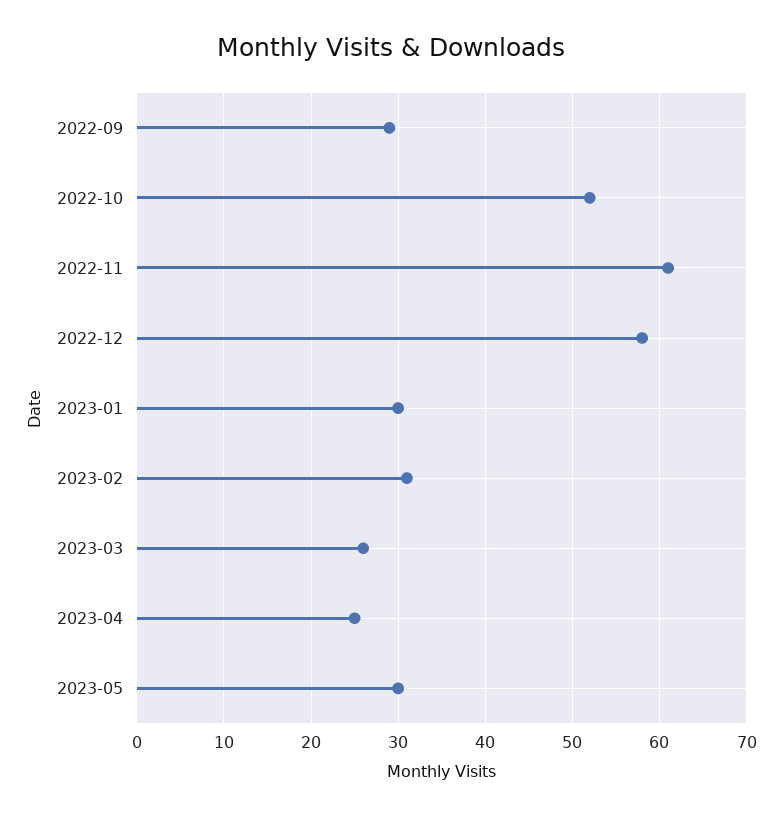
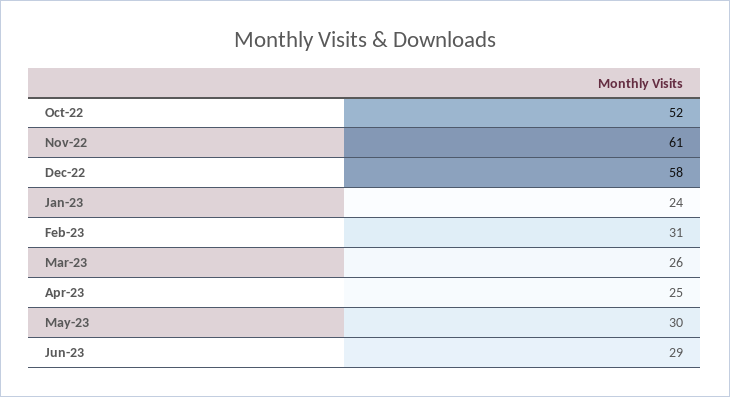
2022-09: 29 -> none
2023-01: 30 -> 24
Jun-23: none -> 29

